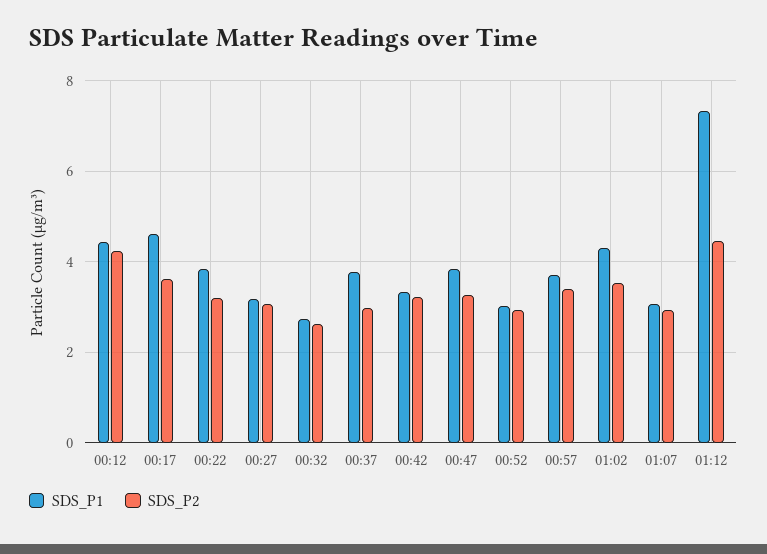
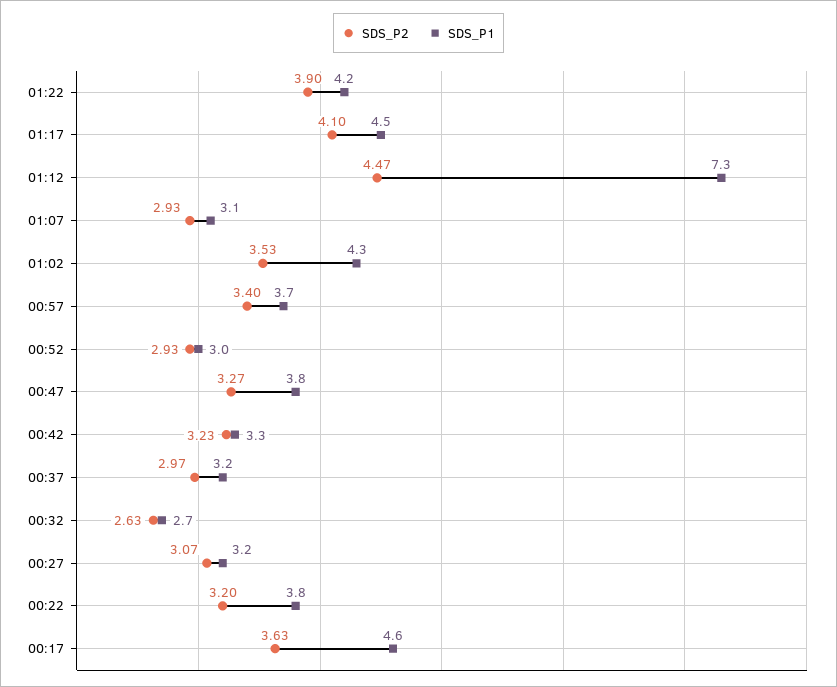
SDS_P1, 00:12: 4.4 -> none
SDS_P2, 00:12: 4.2 -> none
SDS_P1, 00:37: 3.8 -> 3.2
SDS_P2, 01:22: none -> 3.9
SDS_P1, 01:22: none -> 4.2
SDS_P2, 01:17: none -> 4.1
SDS_P1, 01:17: none -> 4.5

